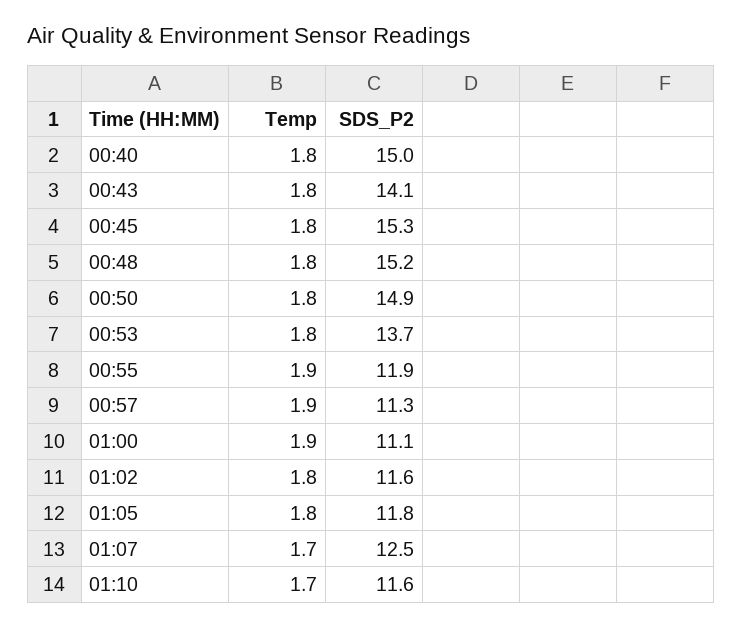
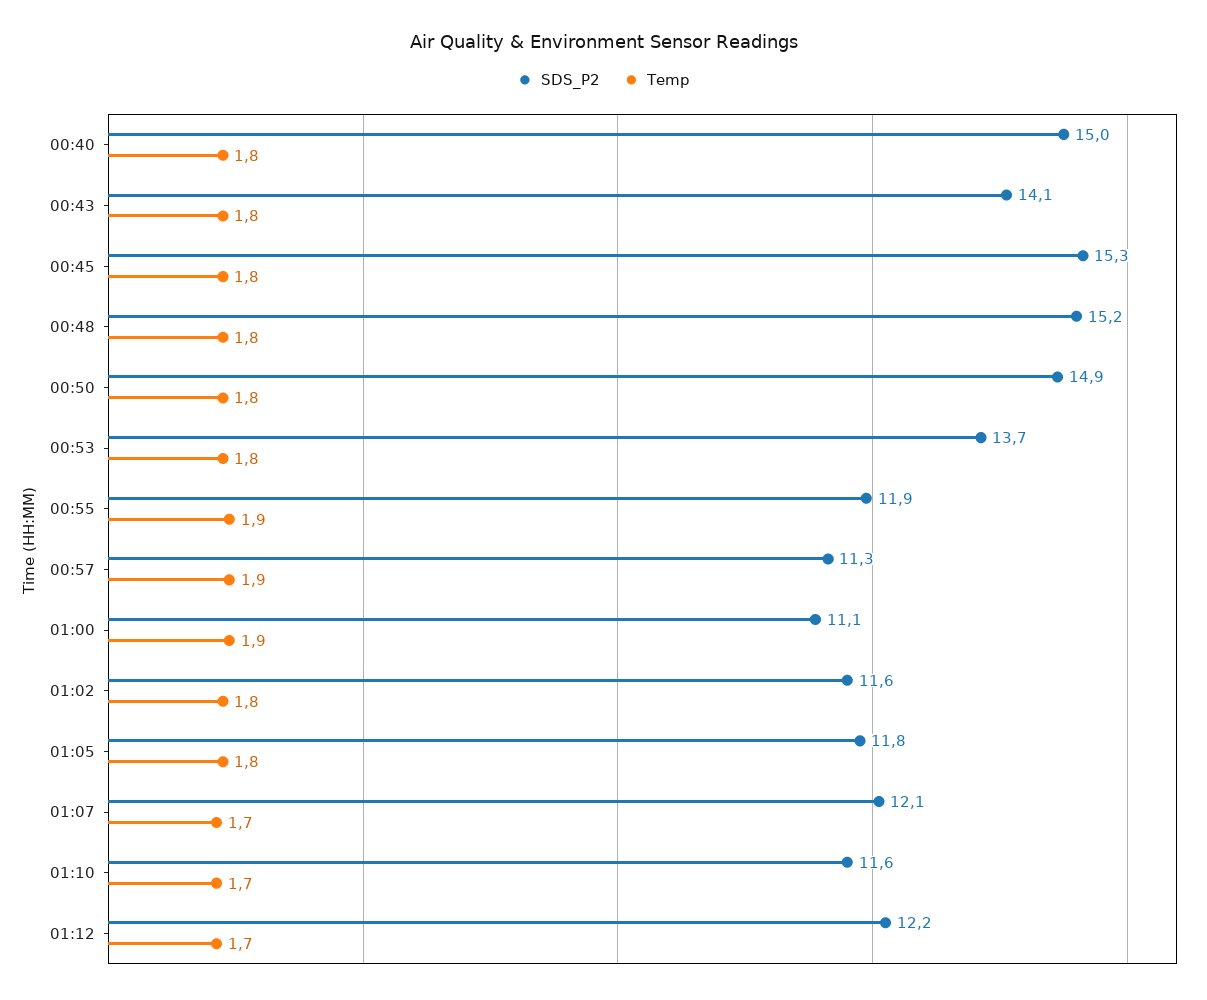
SDS_P2, 01:07: 12.5 -> 12.1
SDS_P2, 01:12: none -> 12.2
Temp, 01:12: none -> 1.7

